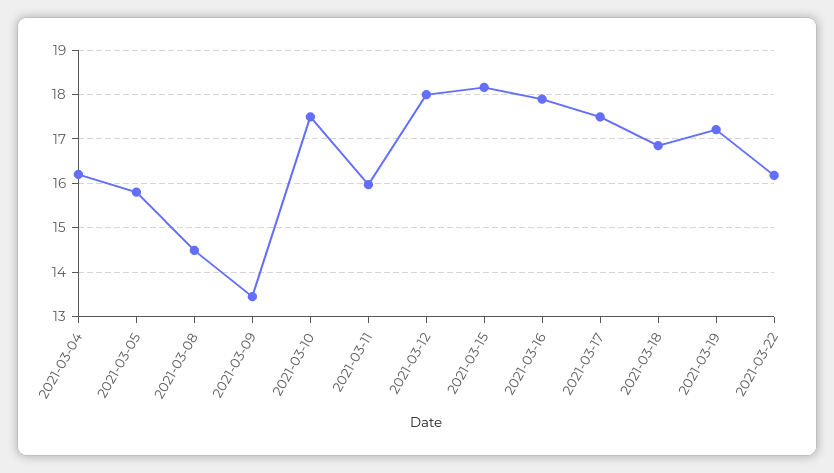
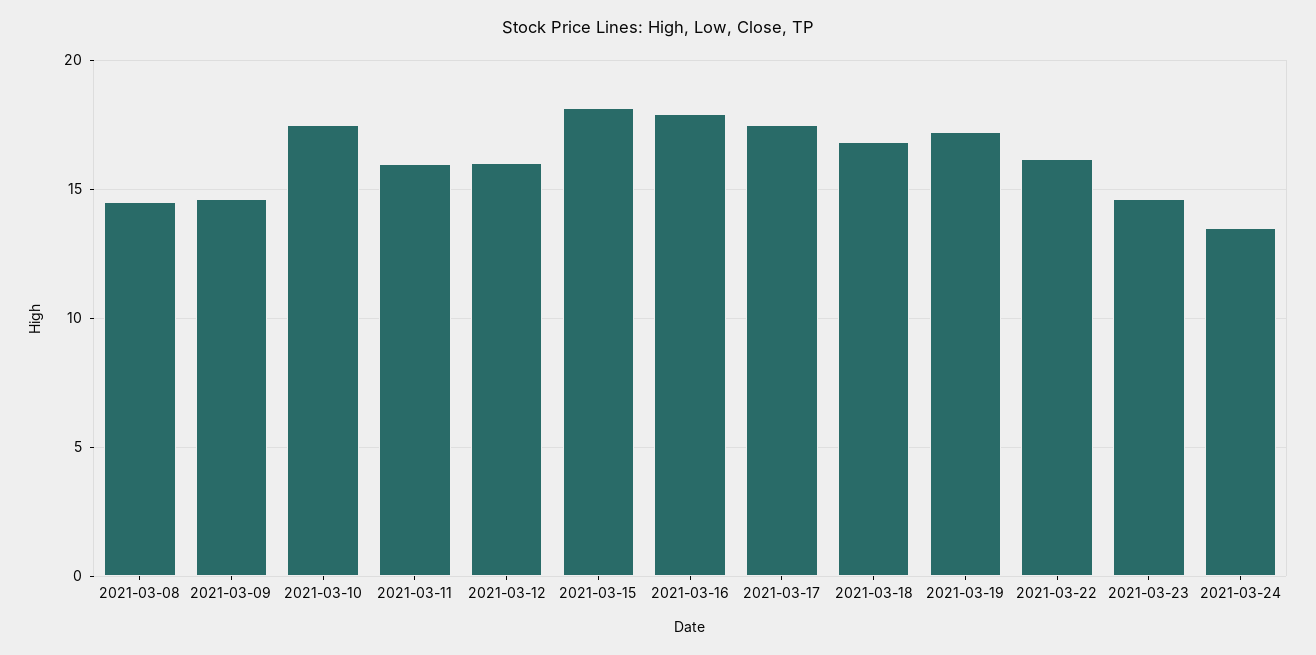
2021-03-04: 16.2 -> none
2021-03-05: 15.8 -> none
2021-03-09: 13.4 -> 14.5
2021-03-12: 18 -> 16
2021-03-23: none -> 14.5
2021-03-24: none -> 13.5

